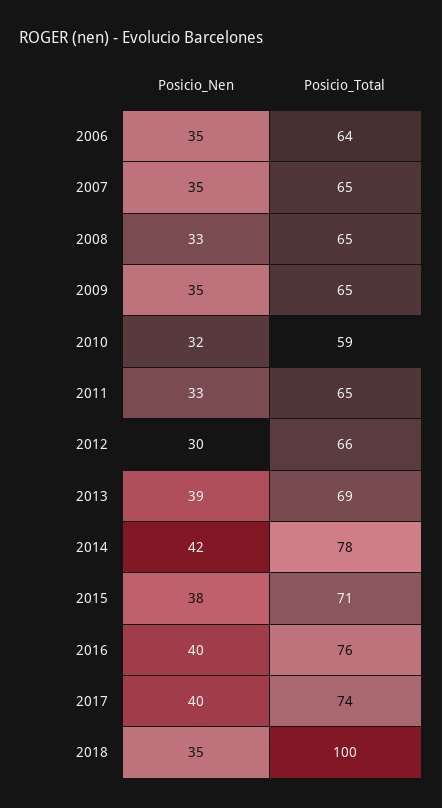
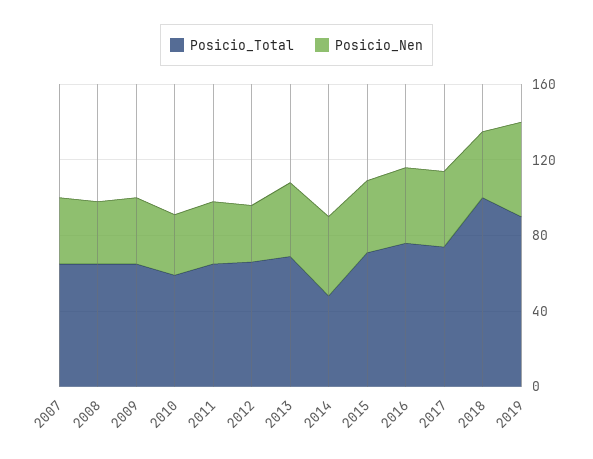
Posicio_Nen, 2006: 35 -> none
Posicio_Total, 2006: 64 -> none
Posicio_Total, 2014: 78 -> 50
Posicio_Total, 2019: none -> 90
Posicio_Nen, 2019: none -> 50

